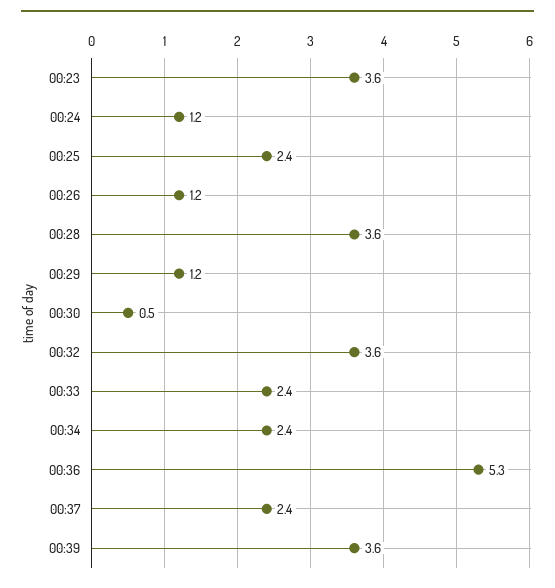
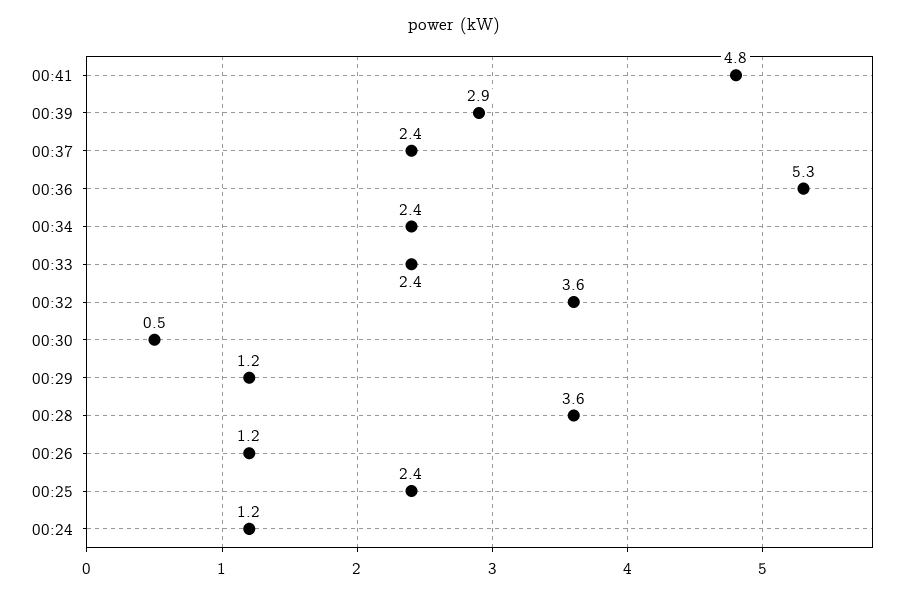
00:23: 3.6 -> none
00:39: 3.6 -> 2.9
00:41: none -> 4.8

